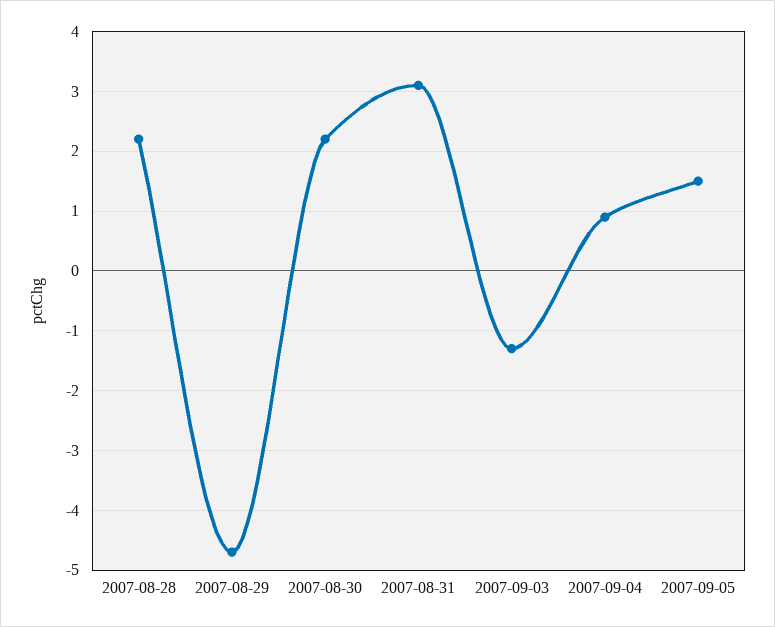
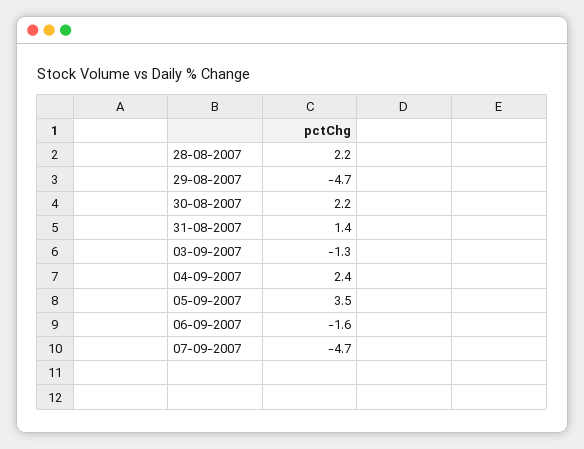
2007-08-31: 3 -> 1.4
2007-09-04: 1 -> 2.4
2007-09-05: 1.5 -> 3.5
06-09-2007: none -> -1.6
07-09-2007: none -> -4.7

